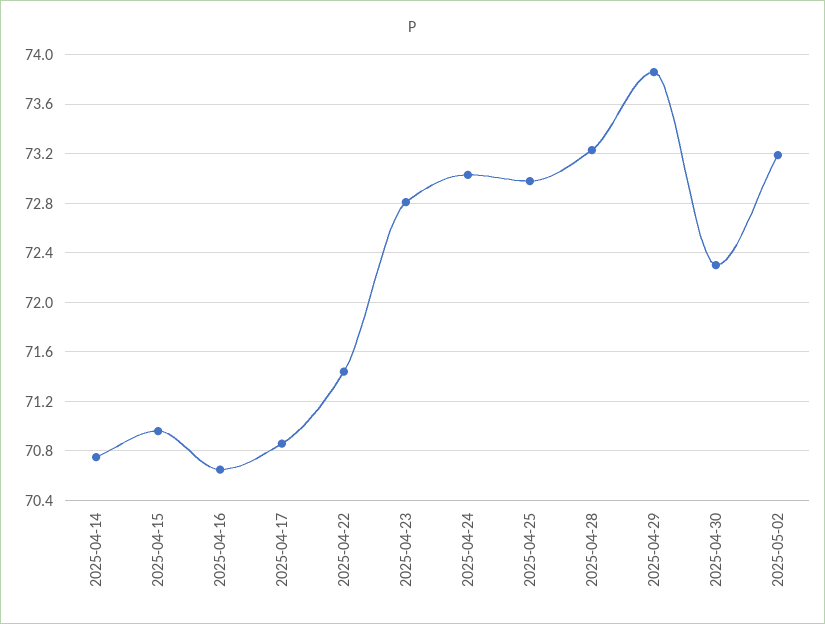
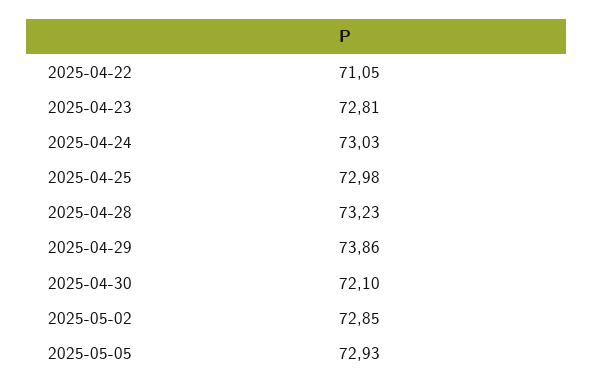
2025-04-14: 70.75 -> none
2025-04-15: 70.95 -> none
2025-04-16: 70.65 -> none
2025-04-17: 70.85 -> none
2025-04-22: 71.45 -> 71.05
2025-04-30: 72.3 -> 72.1
2025-05-02: 73.2 -> 72.85
2025-05-05: none -> 72.93

